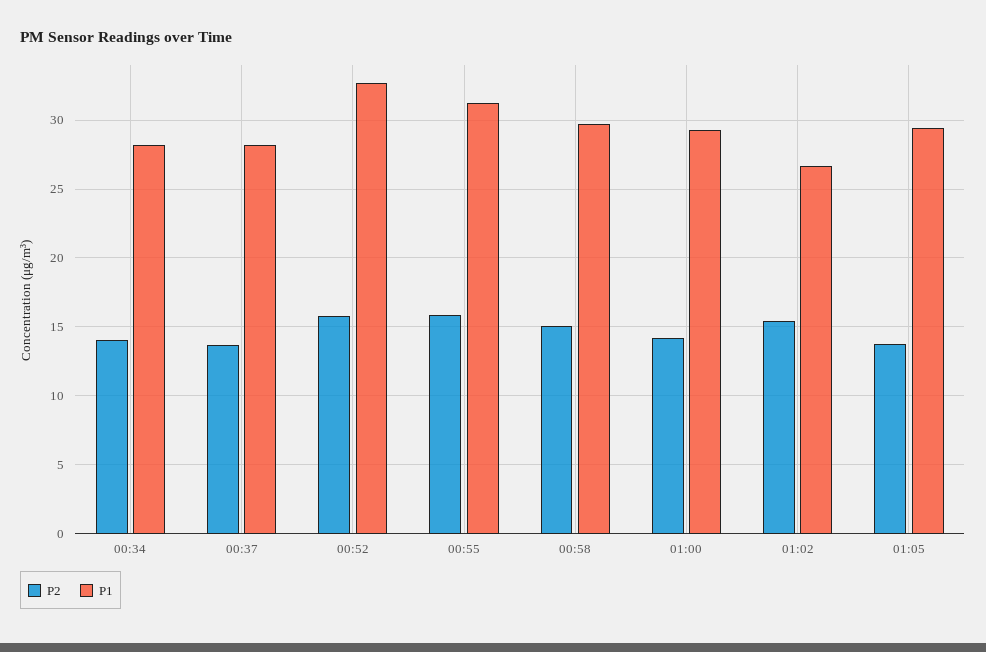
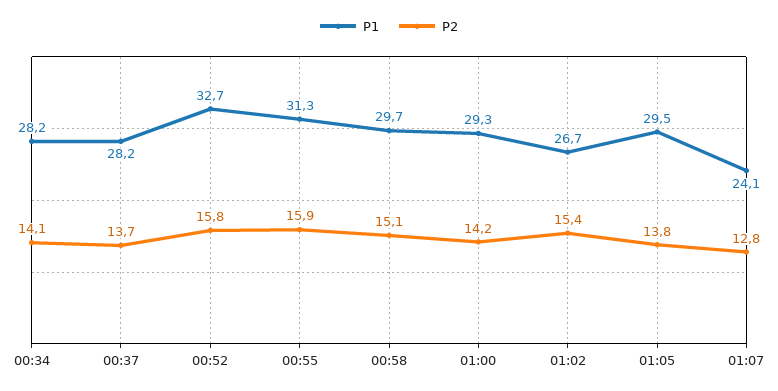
P1, 01:07: none -> 24.1
P2, 01:07: none -> 12.8

